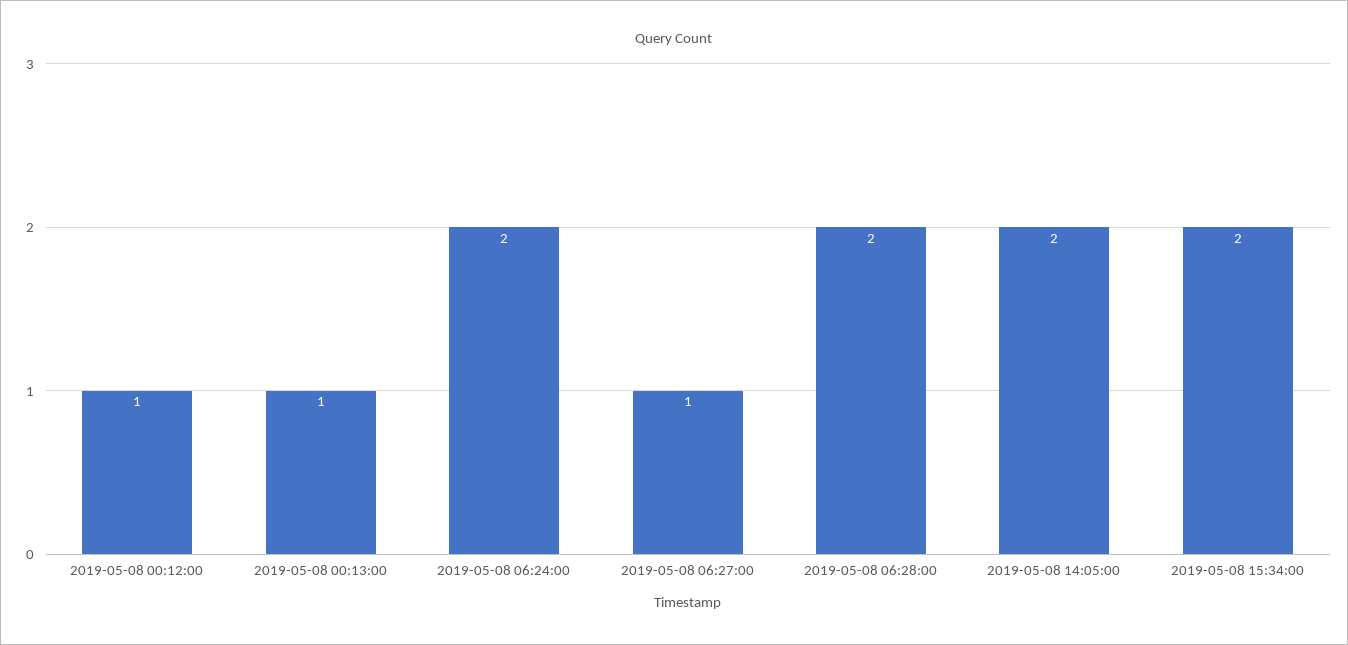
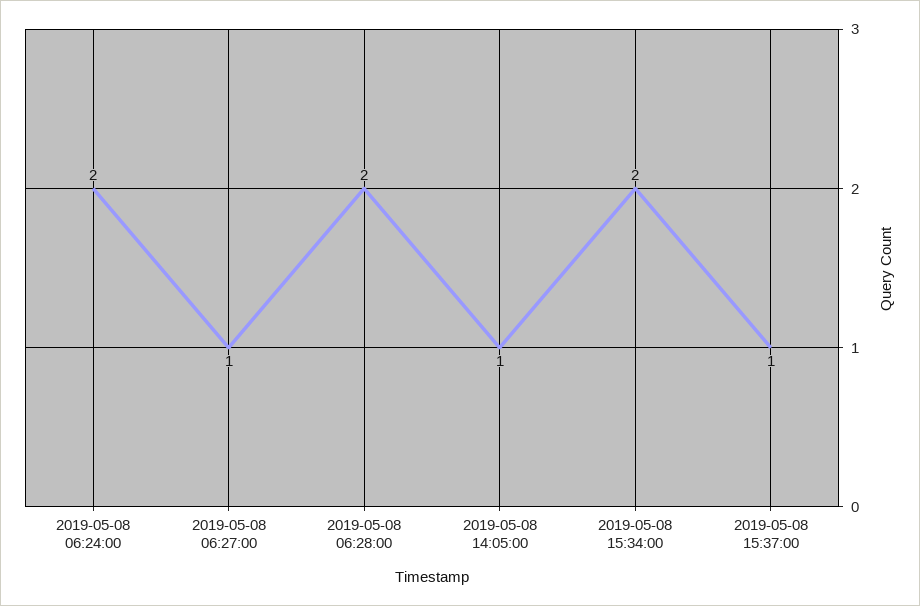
2019-05-08 00:12:00: 1 -> none
2019-05-08 00:13:00: 1 -> none
2019-05-08 14:05:00: 2 -> 1
2019-05-08 15:37:00: none -> 1

